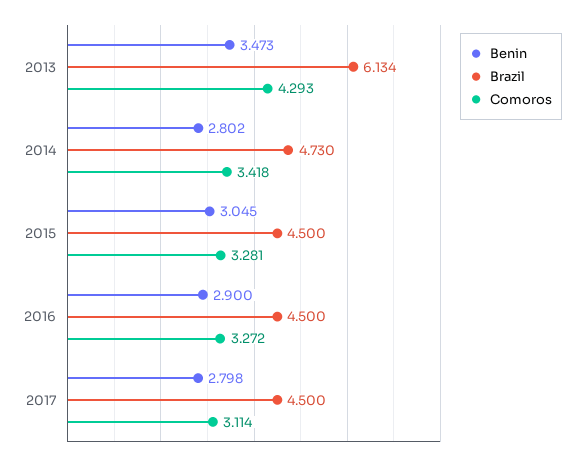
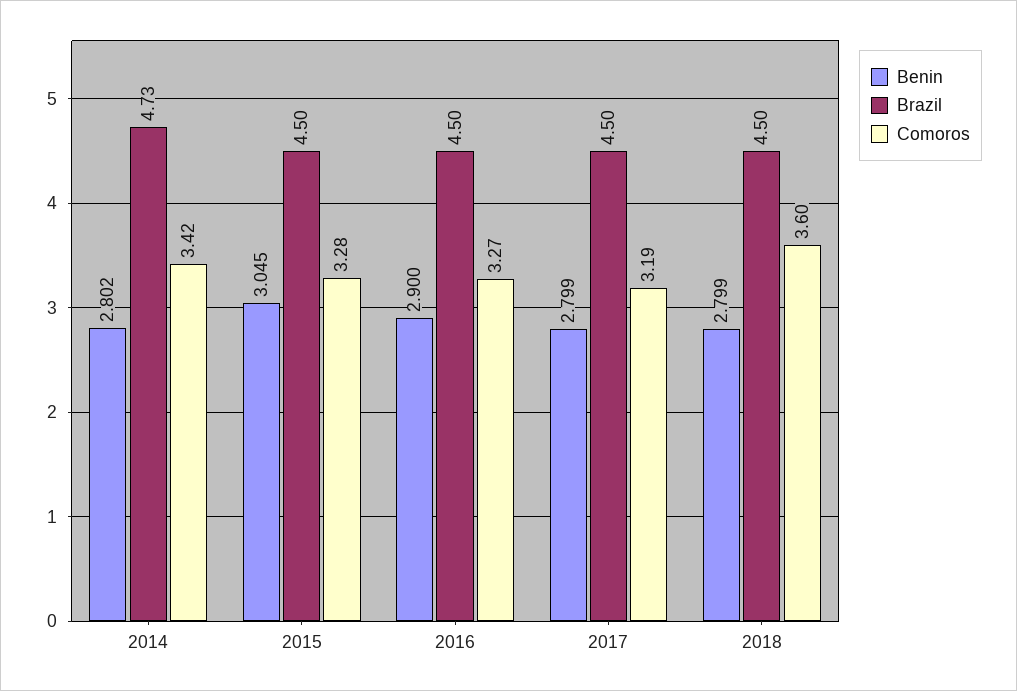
Benin, 2013: 3.473 -> none
Brazil, 2013: 6.134 -> none
Comoros, 2013: 4.293 -> none
Benin, 2017: 2.798 -> 2.799
Comoros, 2017: 3.114 -> 3.19
Benin, 2018: none -> 2.799
Brazil, 2018: none -> 4.5
Comoros, 2018: none -> 3.6

